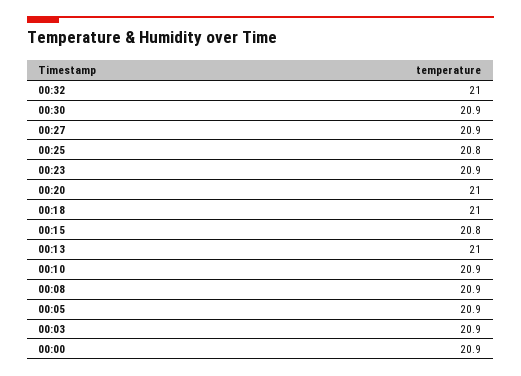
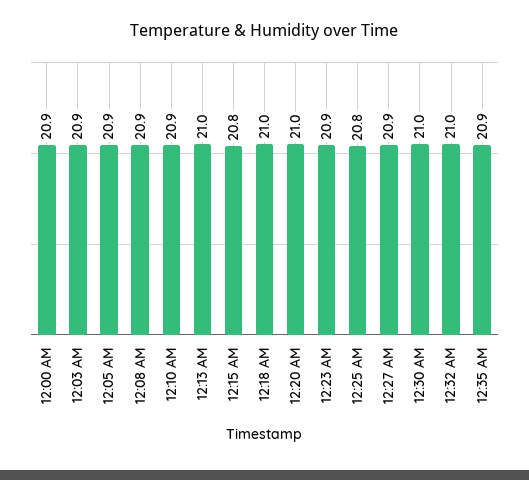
00:30: 20.9 -> 21
12:35 AM: none -> 20.9

